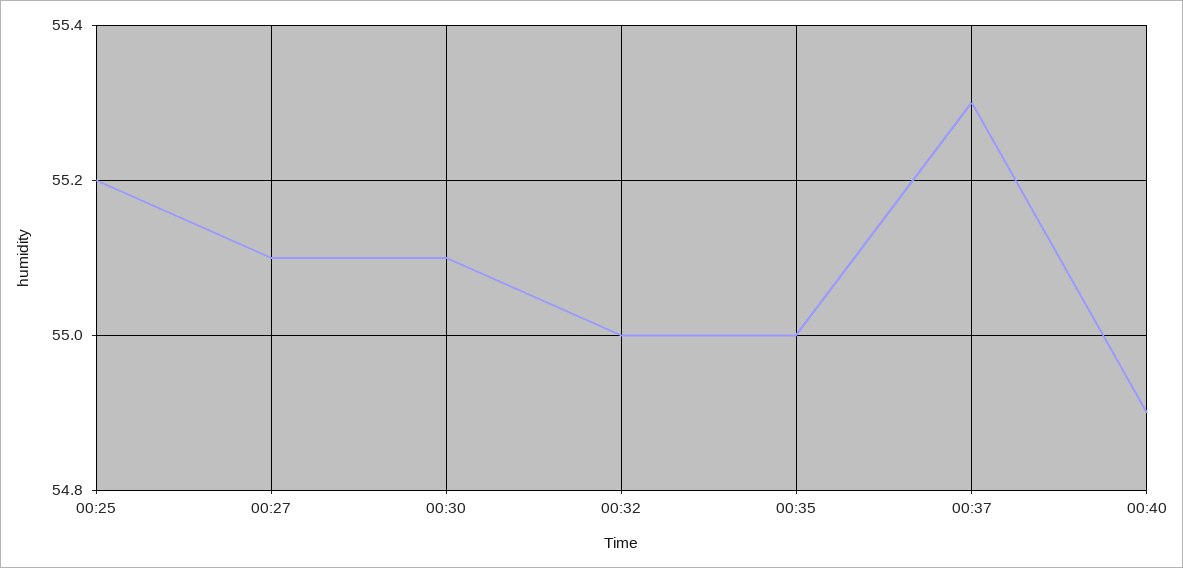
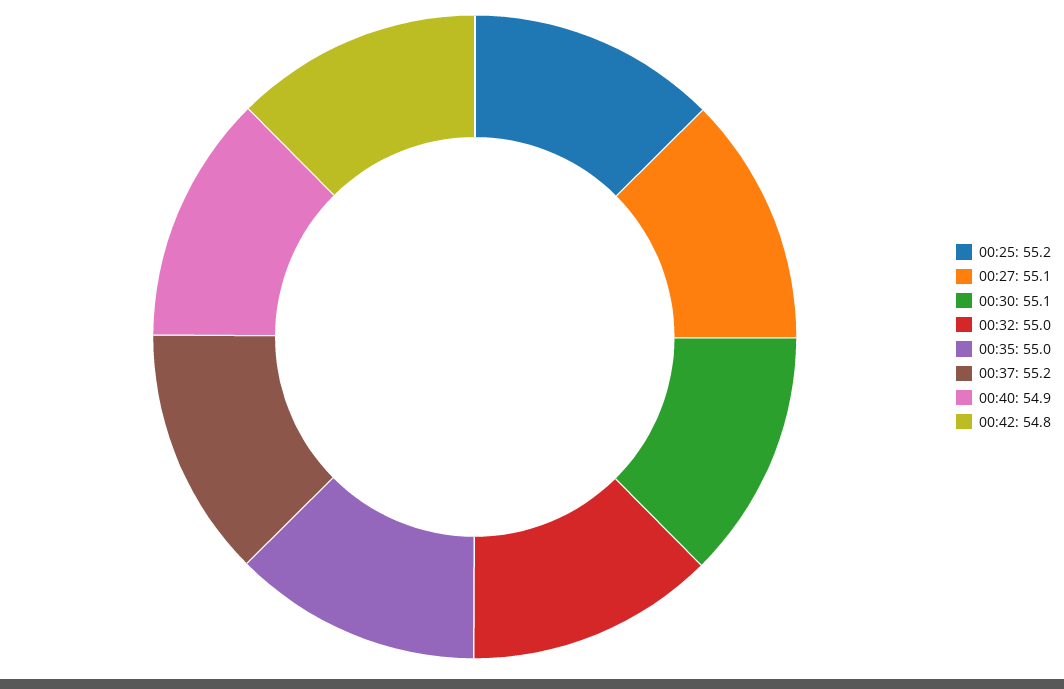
00:37: 55.3 -> 55.2
00:42: none -> 54.8

